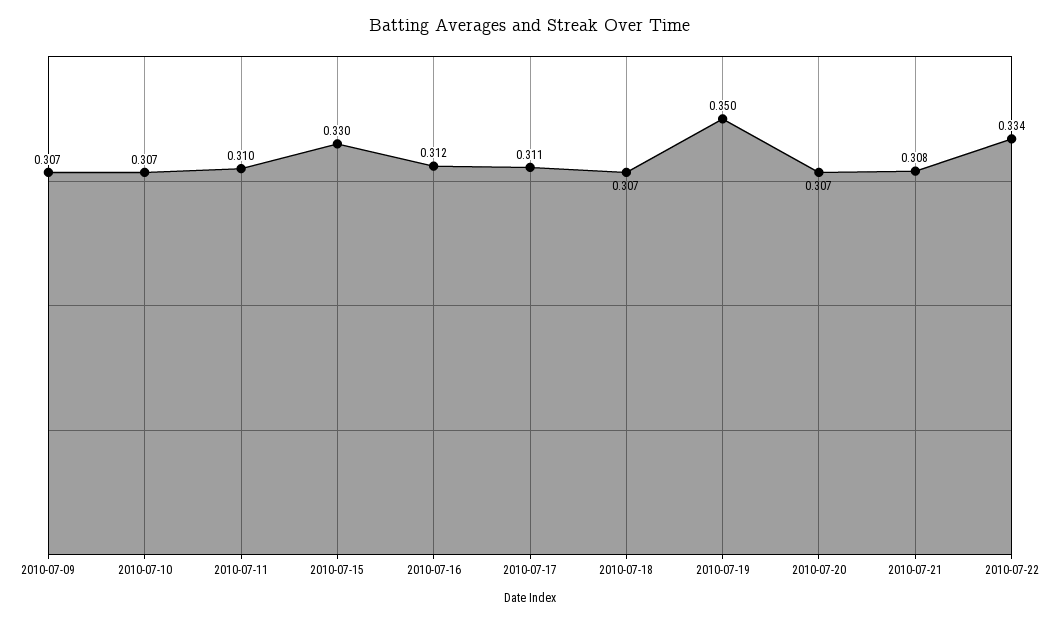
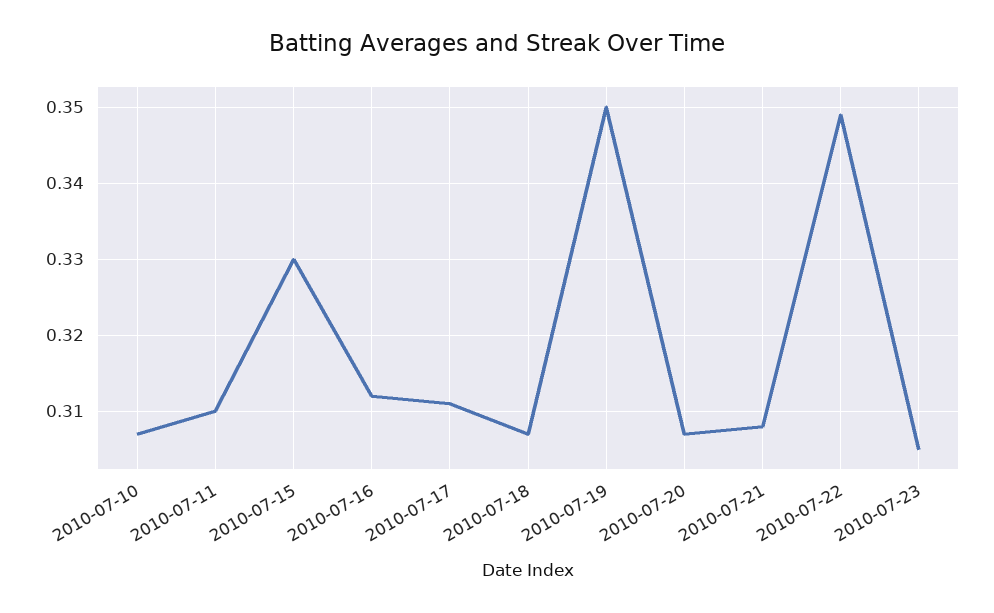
2010-07-09: 0.307 -> none
2010-07-22: 0.334 -> 0.349
2010-07-23: none -> 0.305

